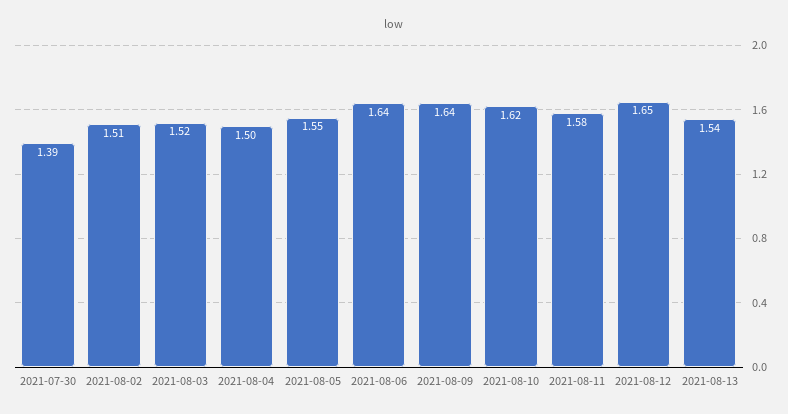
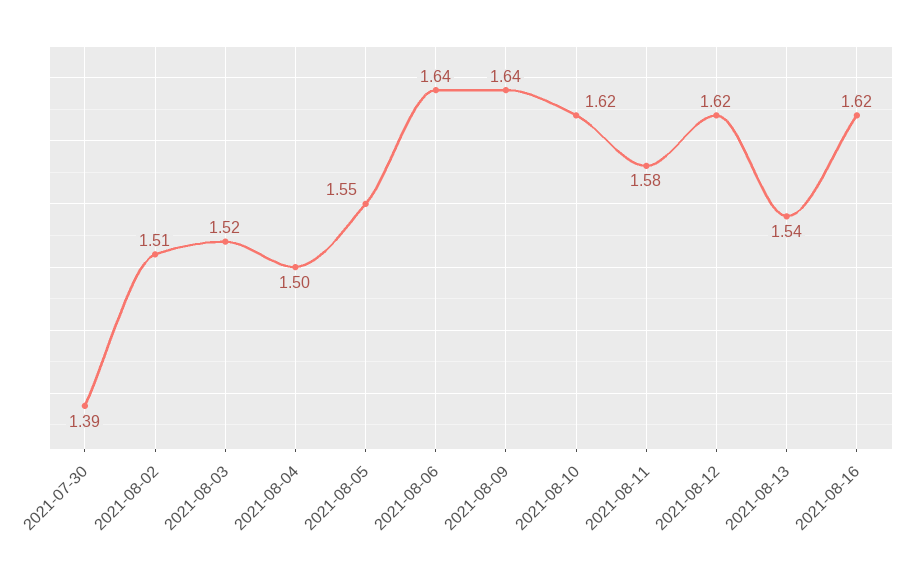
2021-08-12: 1.65 -> 1.62
2021-08-16: none -> 1.62

